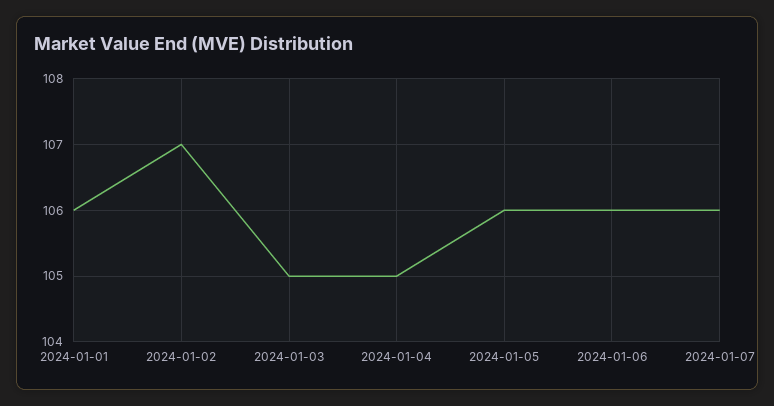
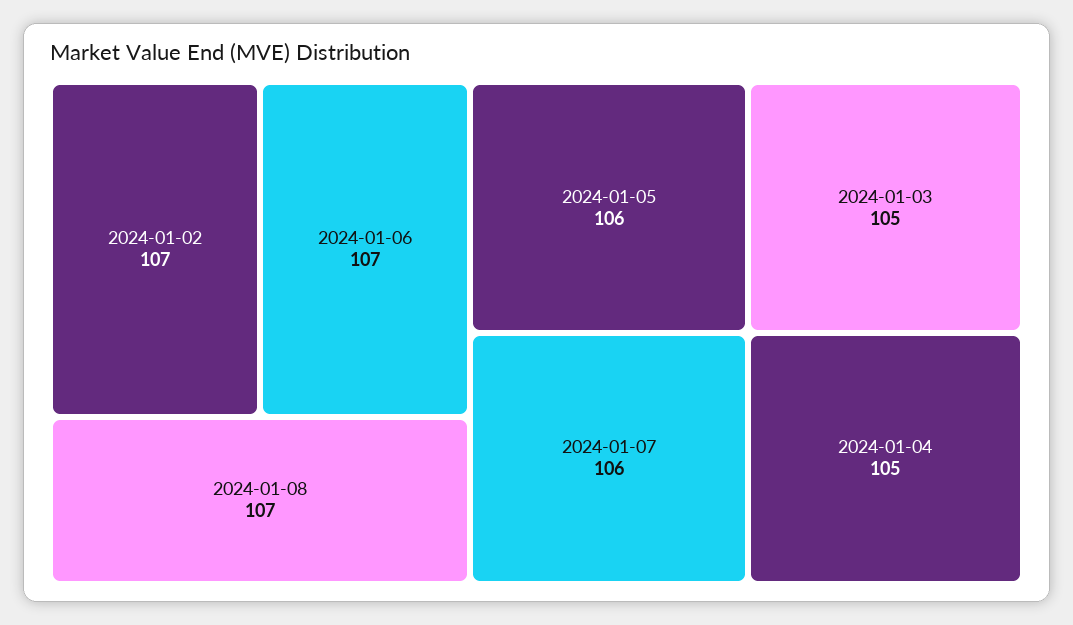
2024-01-01: 106 -> none
2024-01-06: 106 -> 107
2024-01-08: none -> 107

